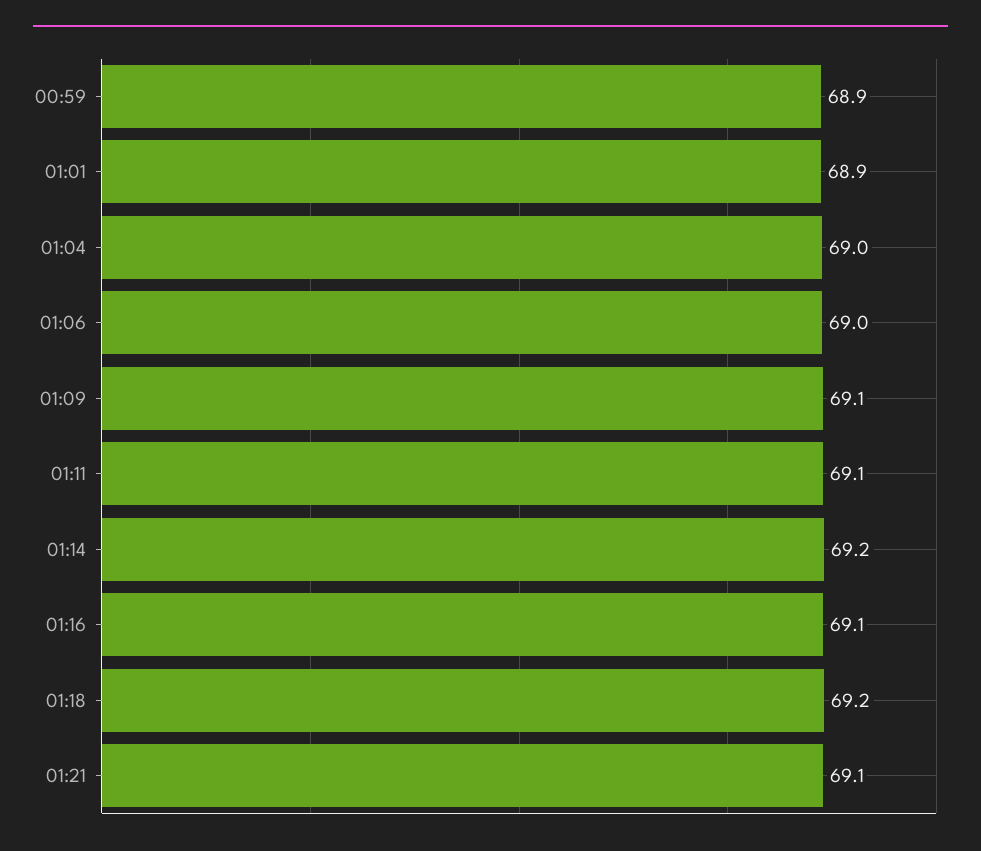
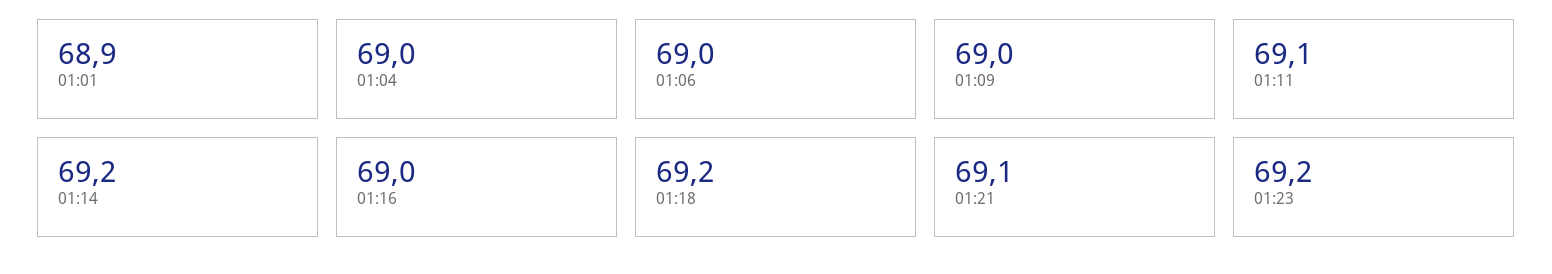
00:59: 68.9 -> none
01:09: 69.1 -> 69
01:16: 69.1 -> 69
01:23: none -> 69.2

